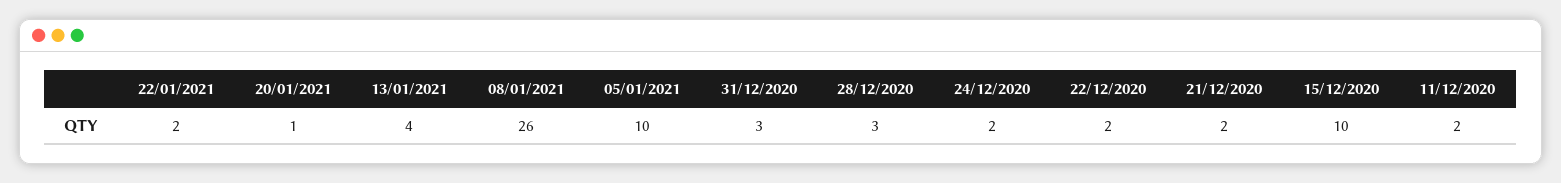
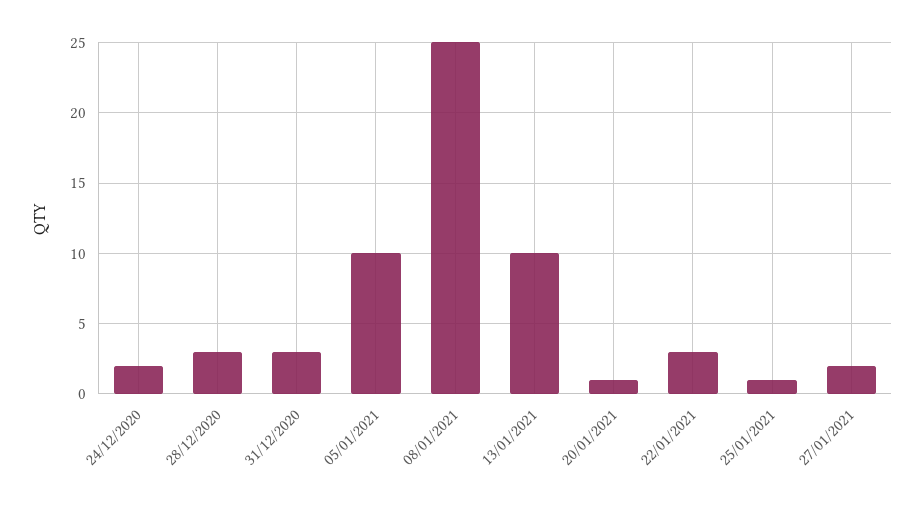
22/01/2021: 2 -> 3
13/01/2021: 4 -> 10
08/01/2021: 26 -> 25
22/12/2020: 2 -> none
21/12/2020: 2 -> none
15/12/2020: 10 -> none
11/12/2020: 2 -> none
25/01/2021: none -> 1
27/01/2021: none -> 2

